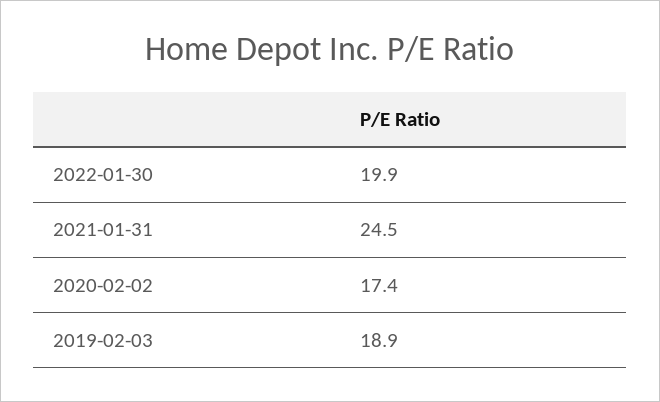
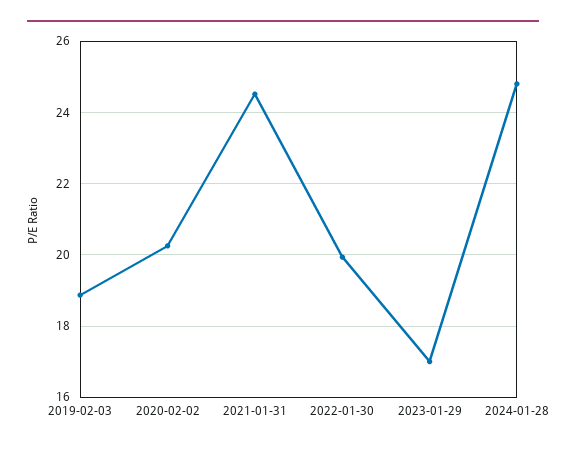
2020-02-02: 17.4 -> 20.2
2023-01-29: none -> 17
2024-01-28: none -> 24.8

